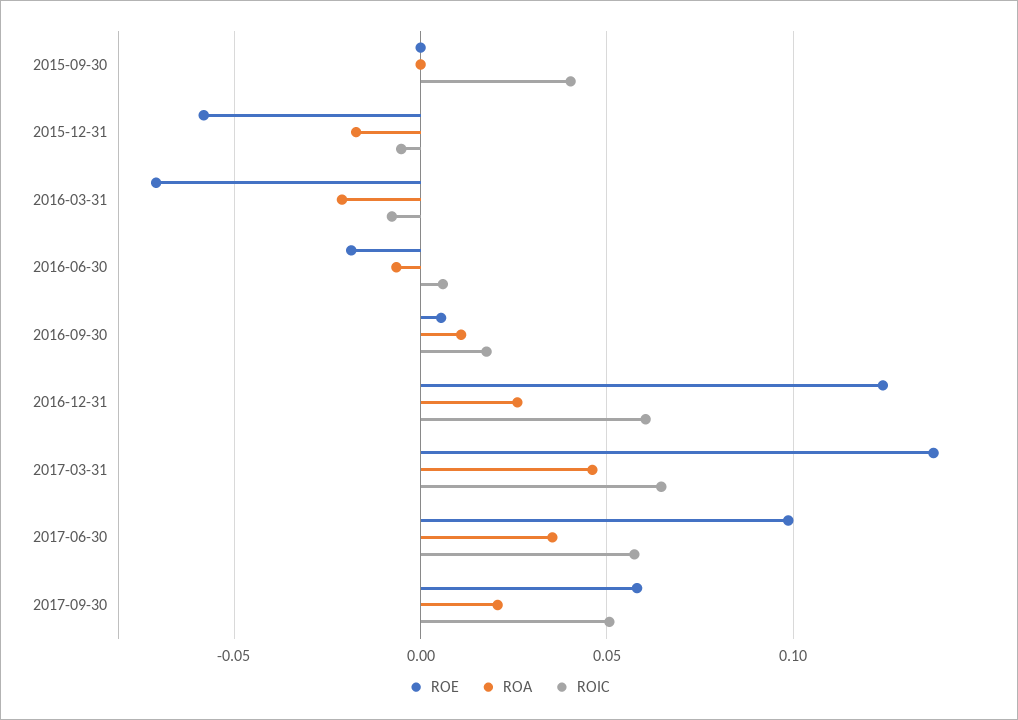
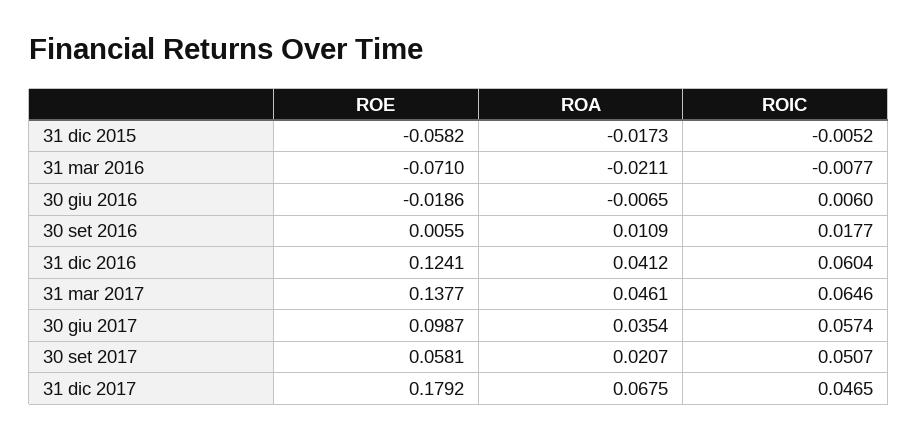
ROE, 2015-09-30: 0 -> none
ROA, 2015-09-30: 0 -> none
ROIC, 2015-09-30: 0.04 -> none
ROA, 2016-12-31: 0.025 -> 0.0412
ROE, 31 dic 2017: none -> 0.1792
ROA, 31 dic 2017: none -> 0.0675
ROIC, 31 dic 2017: none -> 0.0465

